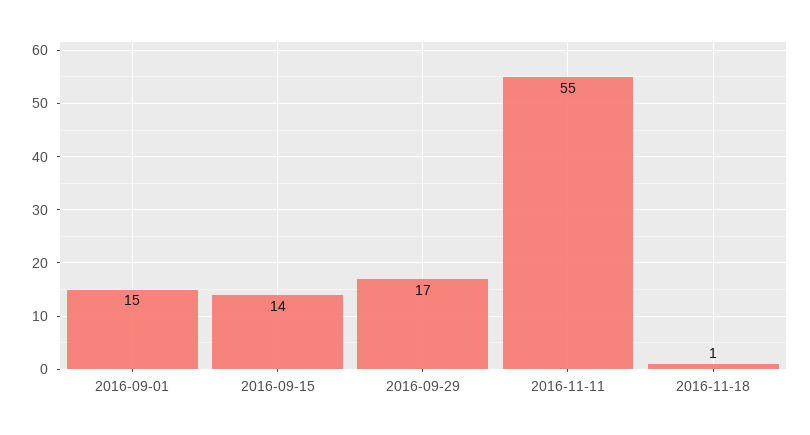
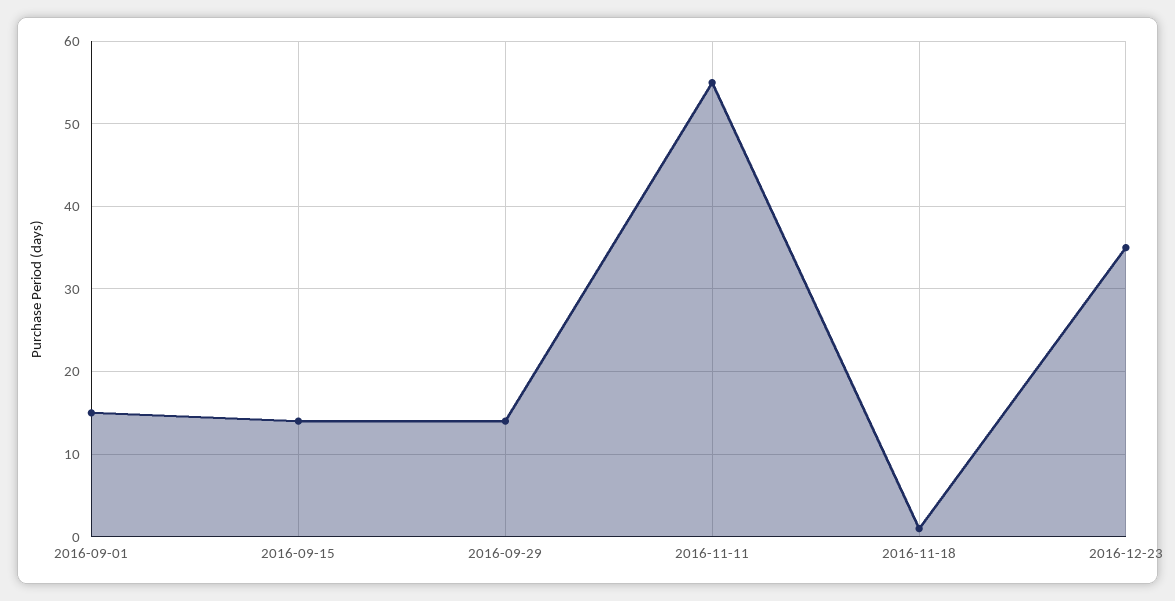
2016-09-29: 17 -> 14
2016-12-23: none -> 35

